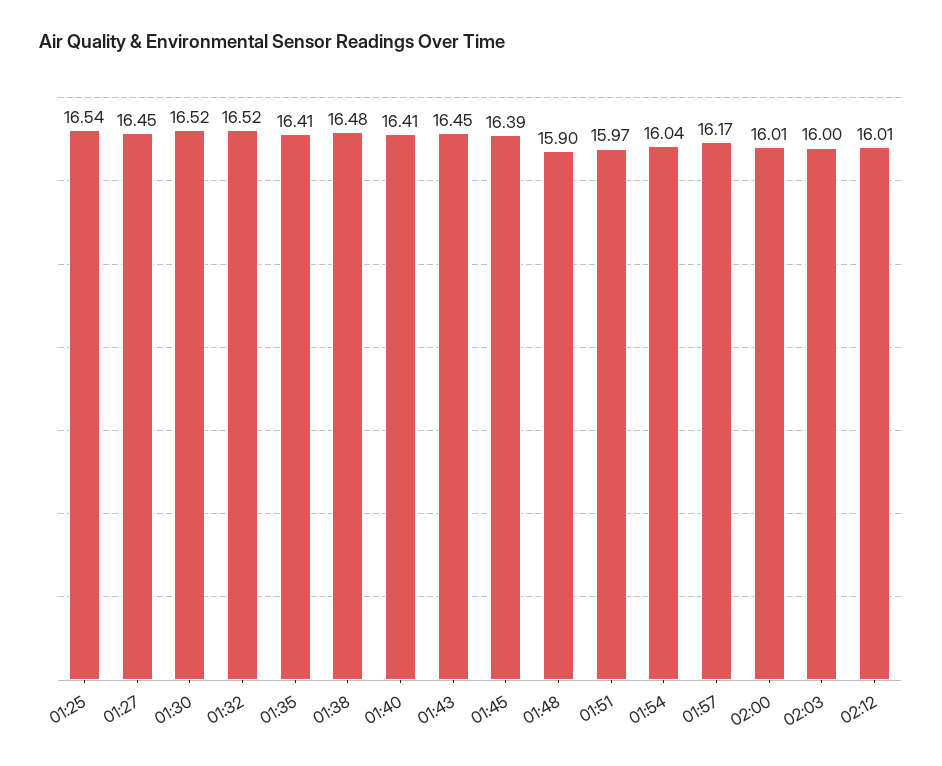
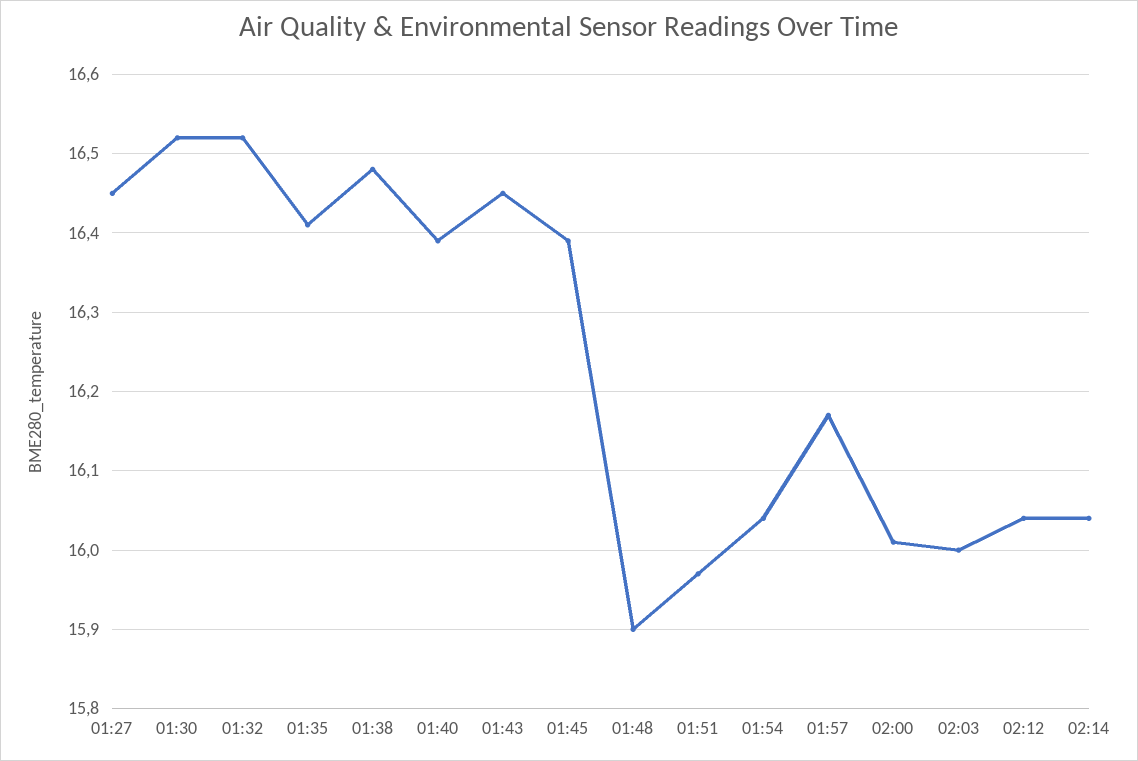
01:25: 16.54 -> none
01:40: 16.41 -> 16.39
02:12: 16.01 -> 16.04
02:14: none -> 16.04

